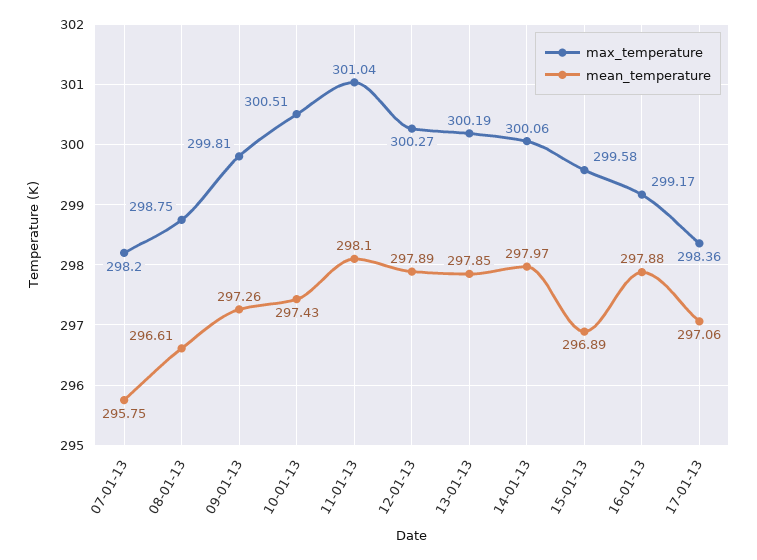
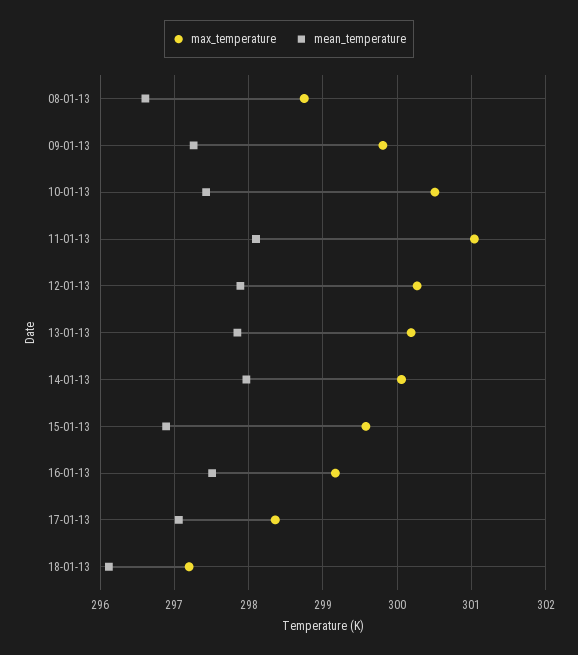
max_temperature, 07-01-13: 298.2 -> none
mean_temperature, 07-01-13: 295.75 -> none
mean_temperature, 16-01-13: 297.88 -> 297.5
max_temperature, 18-01-13: none -> 297.2
mean_temperature, 18-01-13: none -> 296.1

